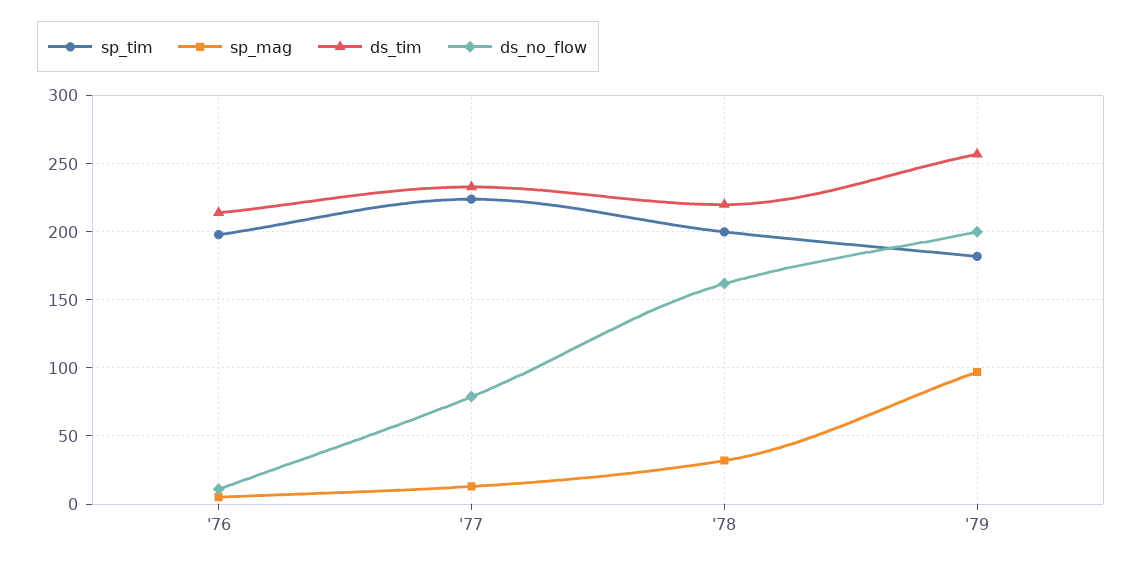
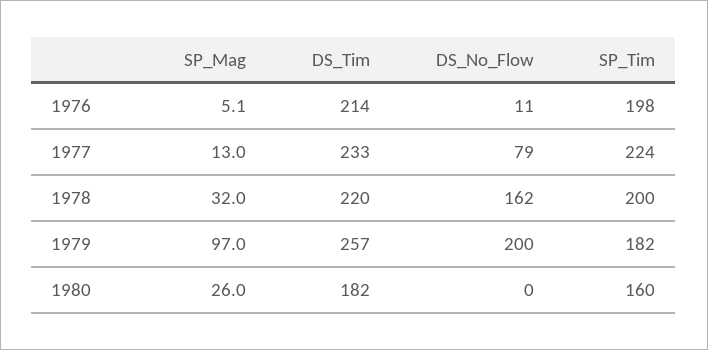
sp_mag, 1980: none -> 26
ds_tim, 1980: none -> 182
ds_no_flow, 1980: none -> 0
sp_tim, 1980: none -> 160

